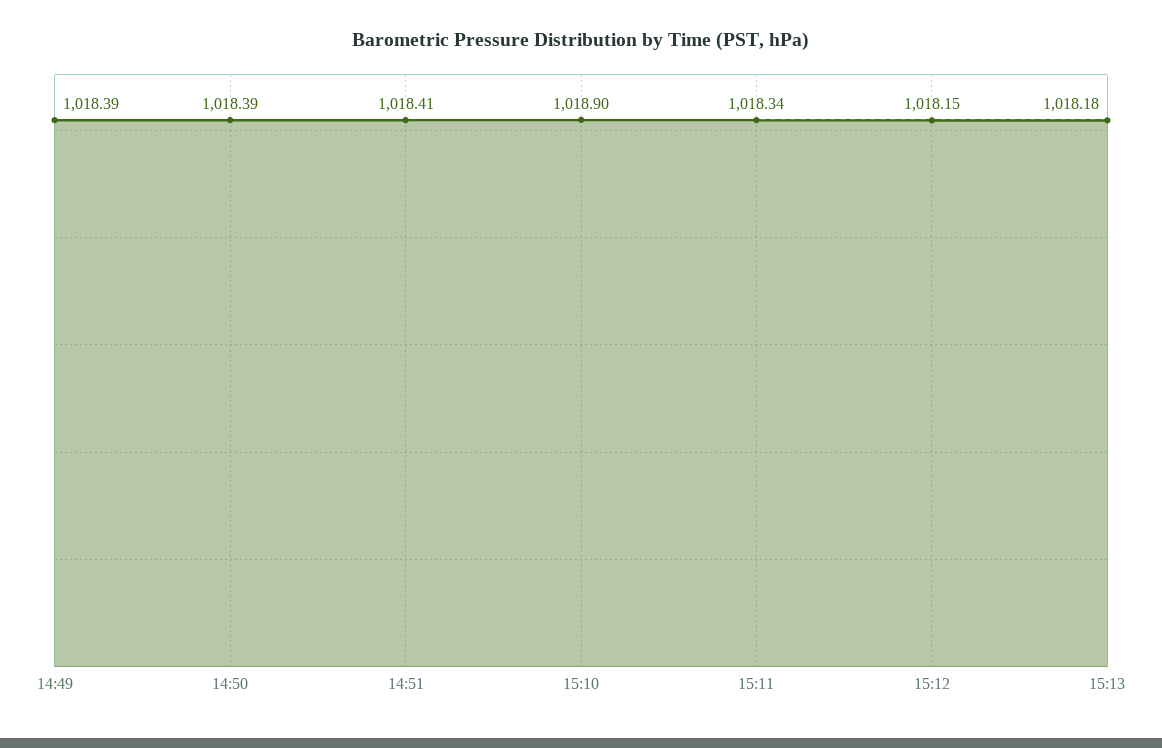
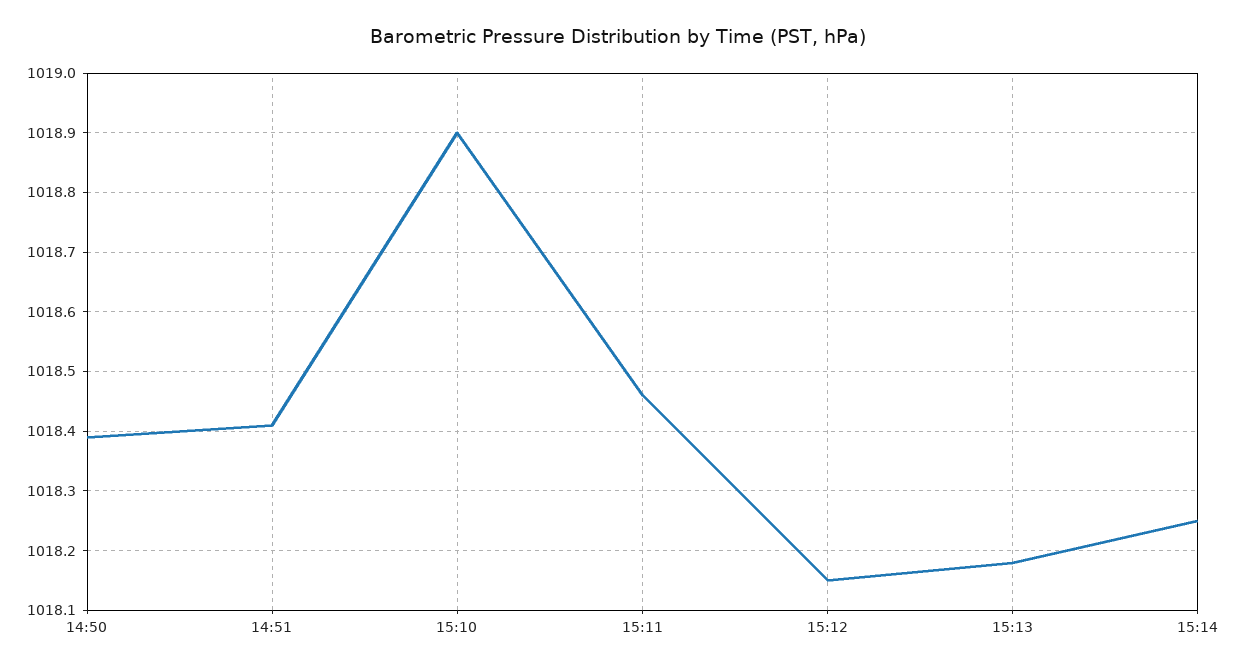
14:49: 1018.39 -> none
15:11: 1018.34 -> 1018.45
15:14: none -> 1018.25

